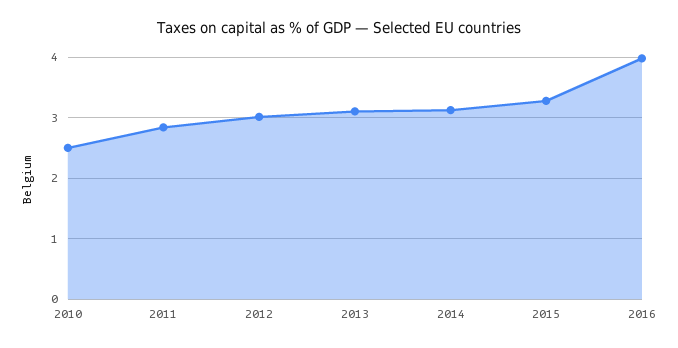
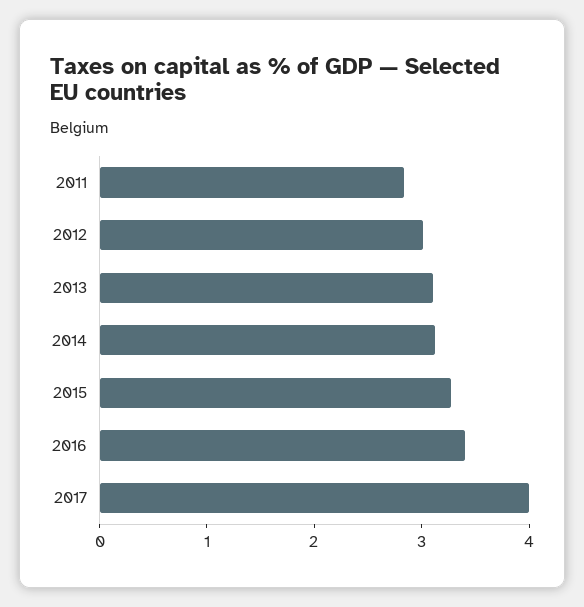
2010: 2.5 -> none
2016: 4 -> 3.4
2017: none -> 4

